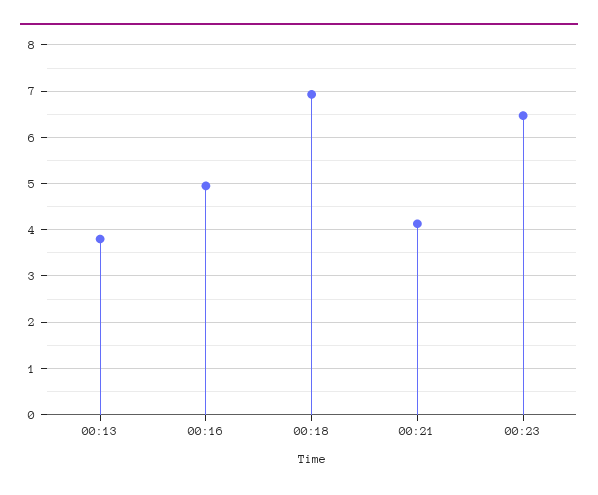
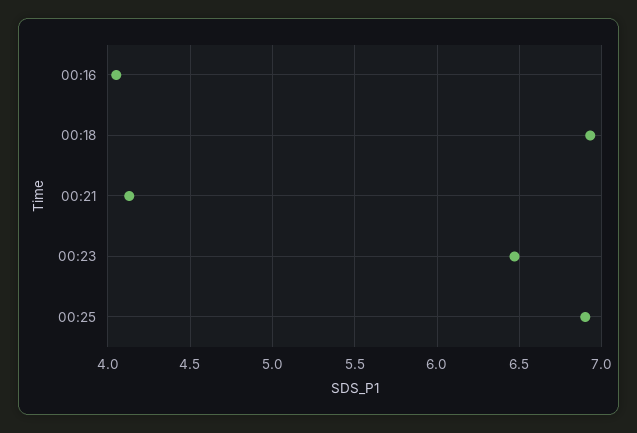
00:13: 3.8 -> none
00:16: 5 -> 4.05
00:25: none -> 6.9

